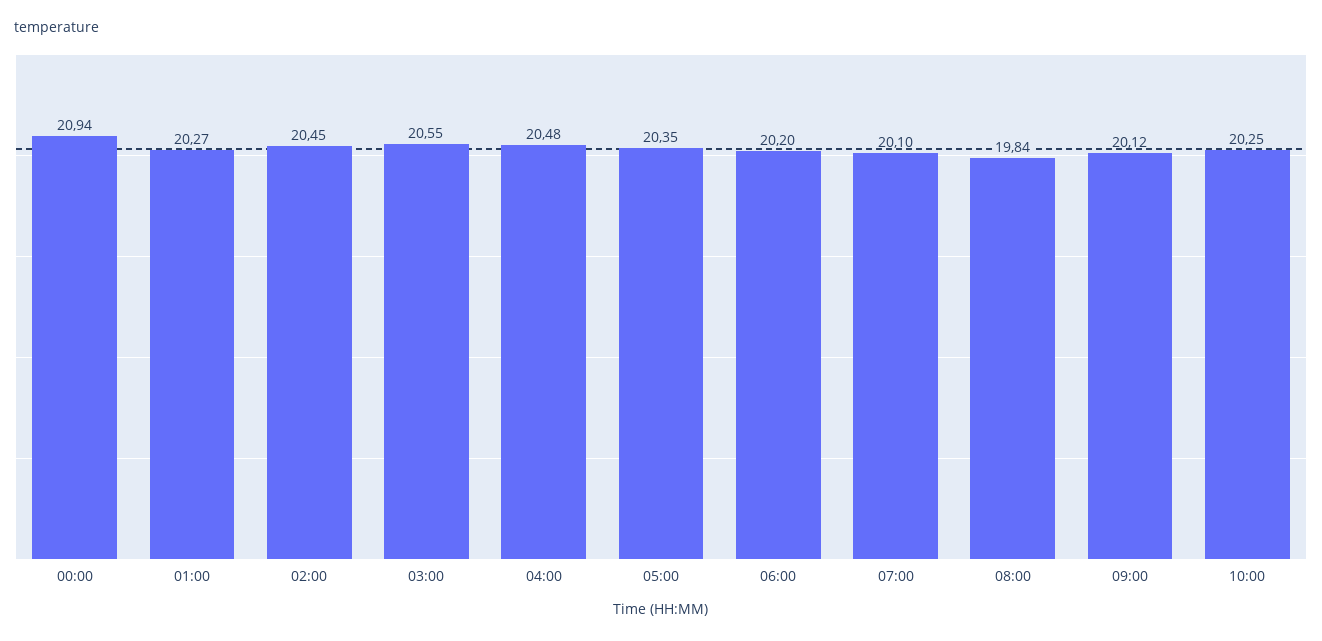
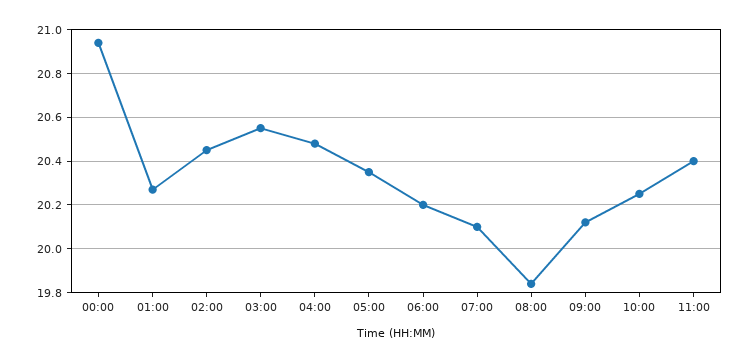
11:00: none -> 20.4

